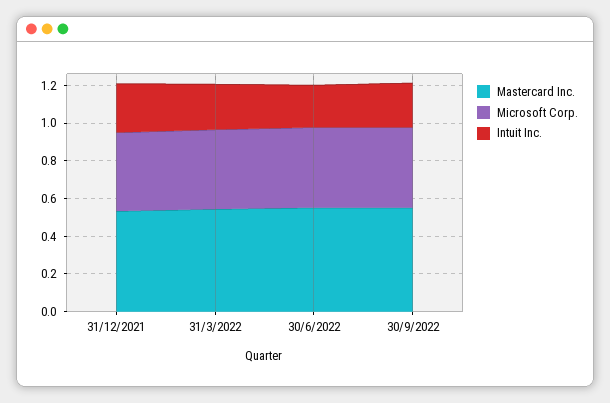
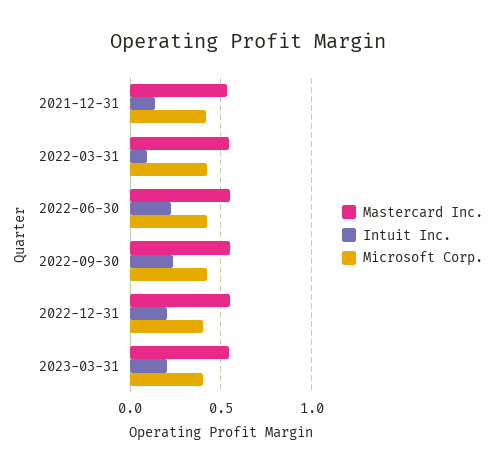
Intuit Inc., 31/12/2021: 0.25 -> 0.15
Intuit Inc., 31/3/2022: 0.25 -> 0.1
Mastercard Inc., 2022-12-31: none -> 0.55
Intuit Inc., 2022-12-31: none -> 0.2
Microsoft Corp., 2022-12-31: none -> 0.4
Mastercard Inc., 2023-03-31: none -> 0.55
Intuit Inc., 2023-03-31: none -> 0.2
Microsoft Corp., 2023-03-31: none -> 0.4

